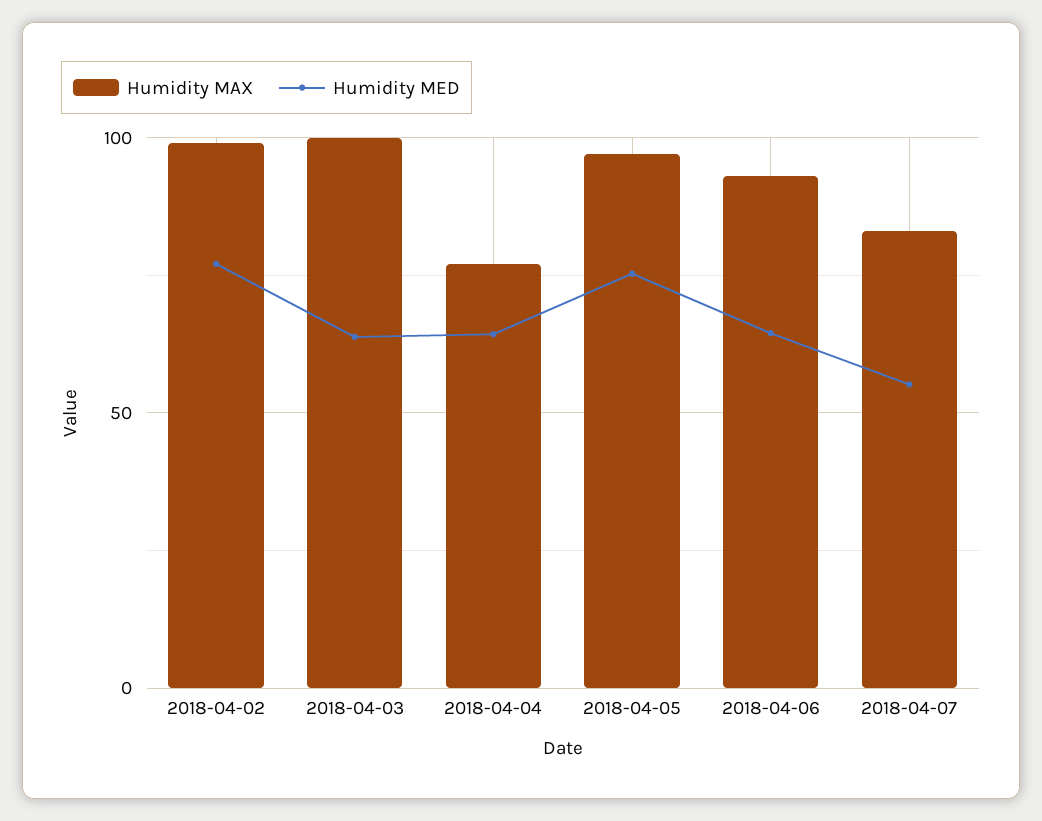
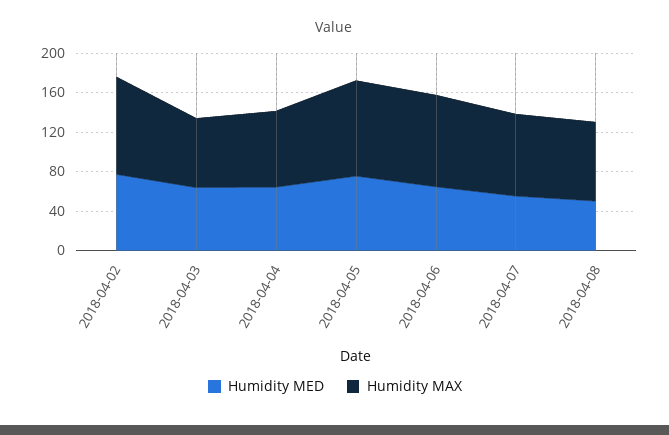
Humidity MAX, 2018-04-03: 100 -> 70
Humidity MED, 2018-04-08: none -> 50
Humidity MAX, 2018-04-08: none -> 80

